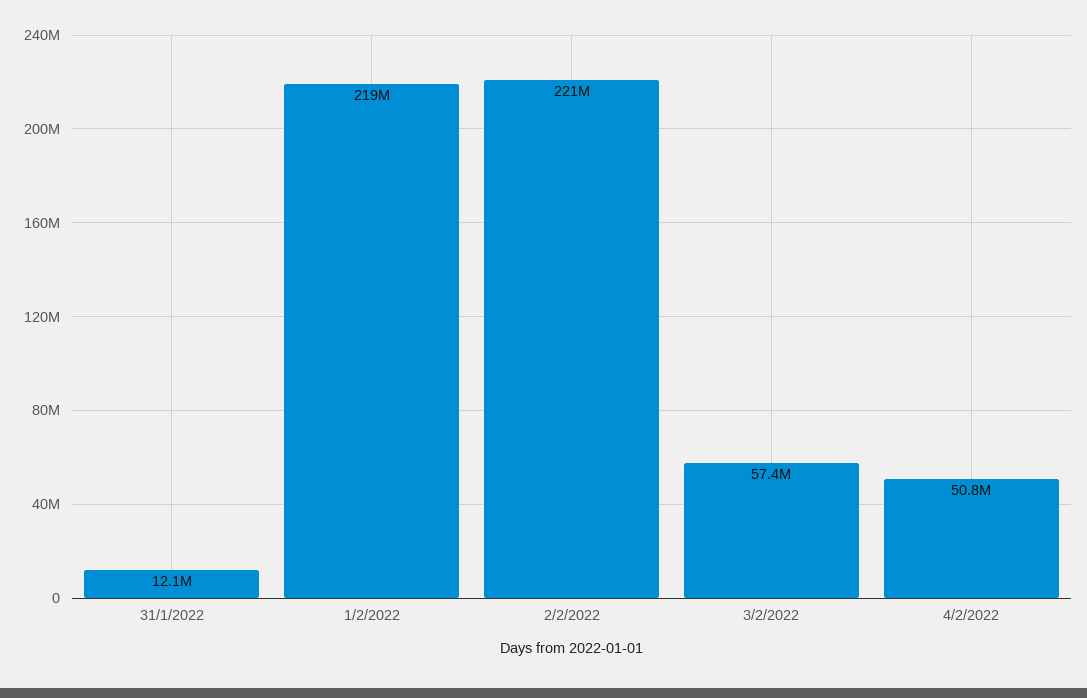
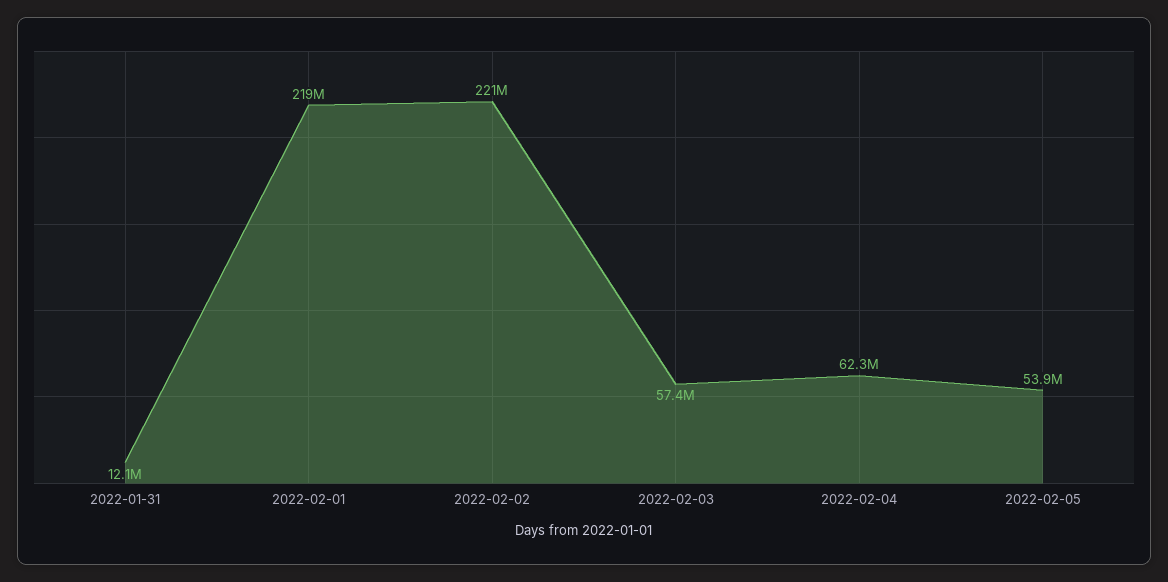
4/2/2022: 50800000 -> 62300000
2022-02-05: none -> 53900000

